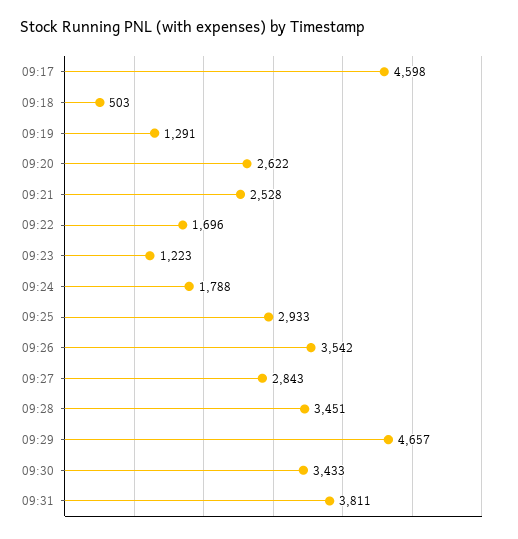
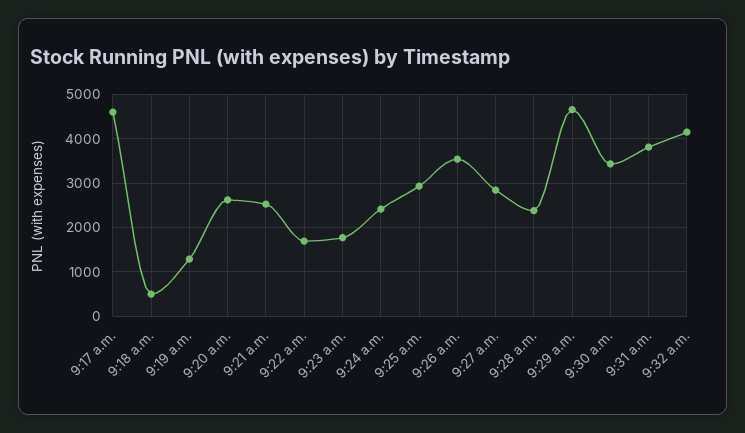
09:23: 1223 -> 1800
09:24: 1788 -> 2400
09:28: 3451 -> 2400
9:32 a.m.: none -> 4200

